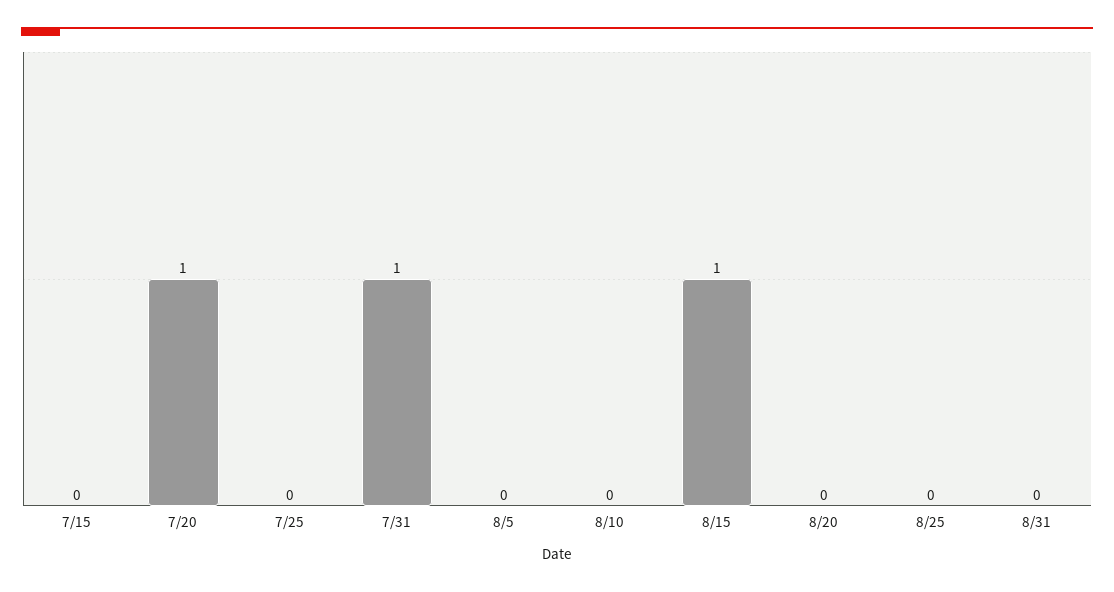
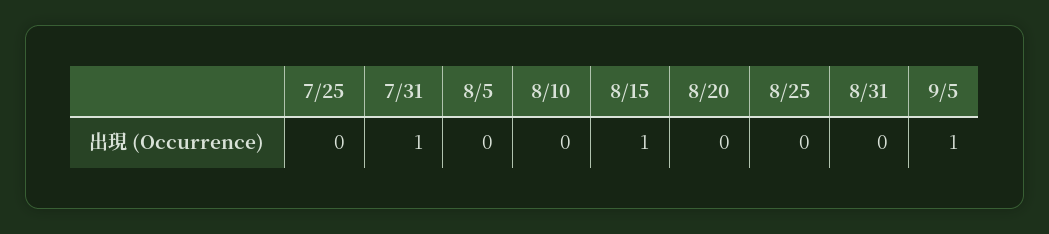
7/15: 0 -> none
7/20: 1 -> none
9/5: none -> 1

